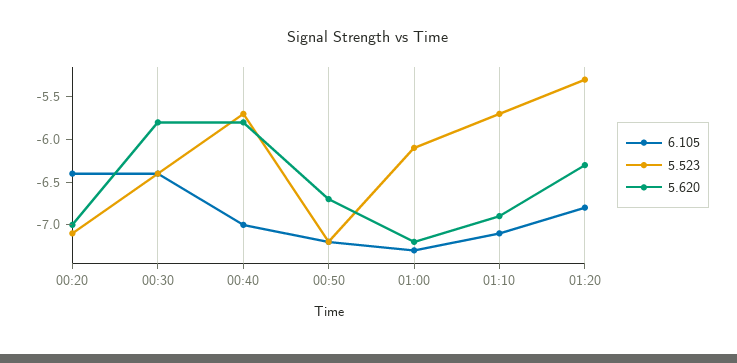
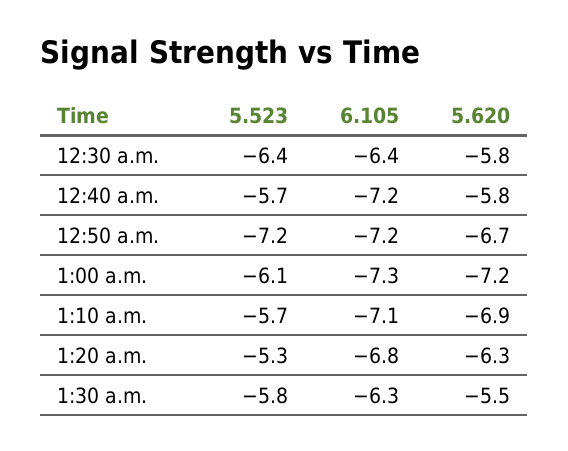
6.105, 00:20: -6.4 -> none
5.523, 00:20: -7.1 -> none
5.620, 00:20: -7 -> none
6.105, 00:40: -7 -> -7.2
5.523, 1:30 a.m.: none -> -5.8
6.105, 1:30 a.m.: none -> -6.3
5.620, 1:30 a.m.: none -> -5.5

